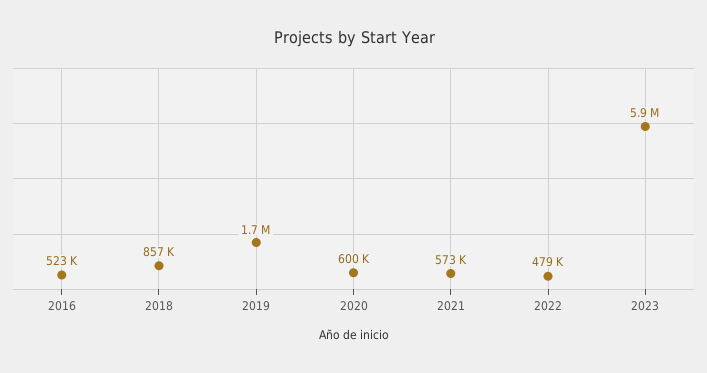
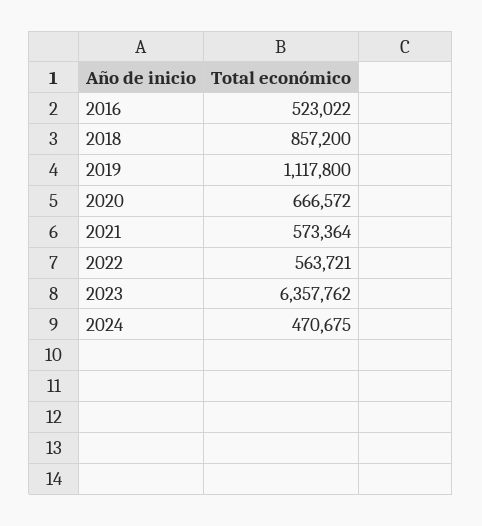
2019: 1700000 -> 1117800
2020: 600000 -> 666572
2022: 479000 -> 563721
2023: 5900000 -> 6357762
2024: none -> 470675

